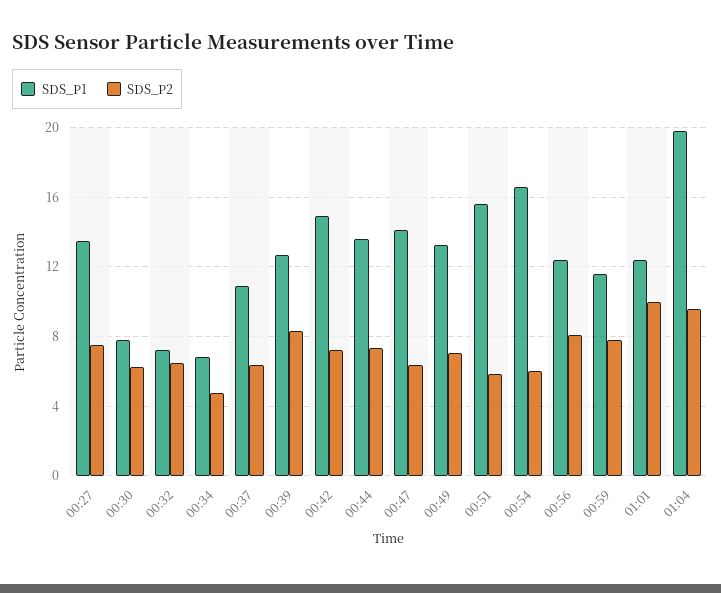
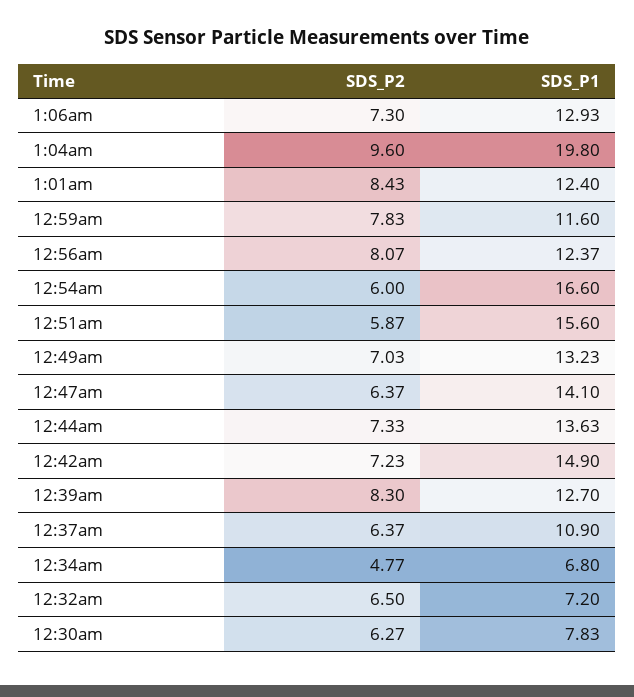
SDS_P1, 00:27: 13.5 -> none
SDS_P2, 00:27: 7.5 -> none
SDS_P2, 01:01: 10 -> 8.43
SDS_P2, 1:06am: none -> 7.3
SDS_P1, 1:06am: none -> 12.93

